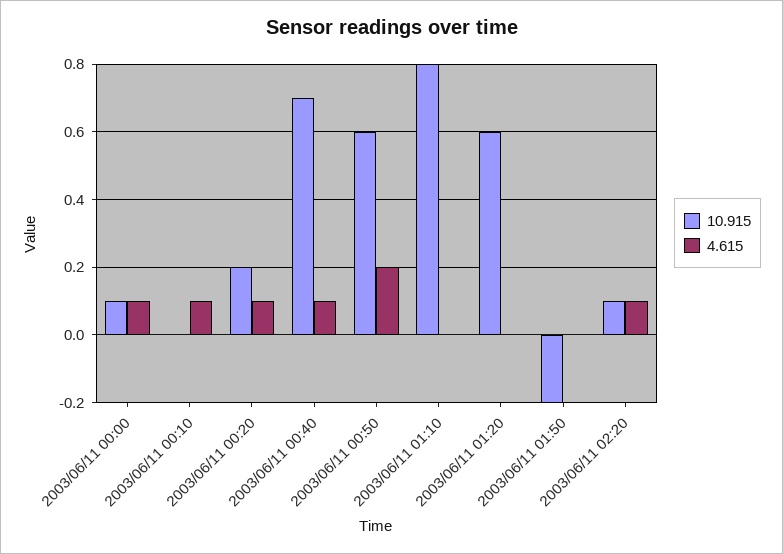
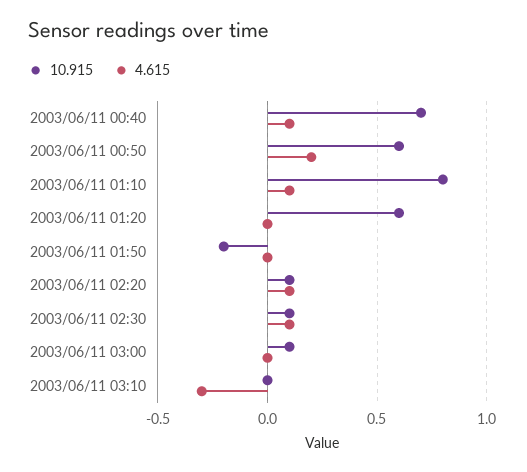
10.915, 2003/06/11 00:00: 0.1 -> none
4.615, 2003/06/11 00:00: 0.1 -> none
10.915, 2003/06/11 00:10: 0 -> none
4.615, 2003/06/11 00:10: 0.1 -> none
10.915, 2003/06/11 00:20: 0.2 -> none
4.615, 2003/06/11 00:20: 0.1 -> none
4.615, 2003/06/11 01:10: 0 -> 0.1
10.915, 2003/06/11 02:30: none -> 0.1
4.615, 2003/06/11 02:30: none -> 0.1
10.915, 2003/06/11 03:00: none -> 0.1
4.615, 2003/06/11 03:00: none -> 0
10.915, 2003/06/11 03:10: none -> 0
4.615, 2003/06/11 03:10: none -> -0.3

